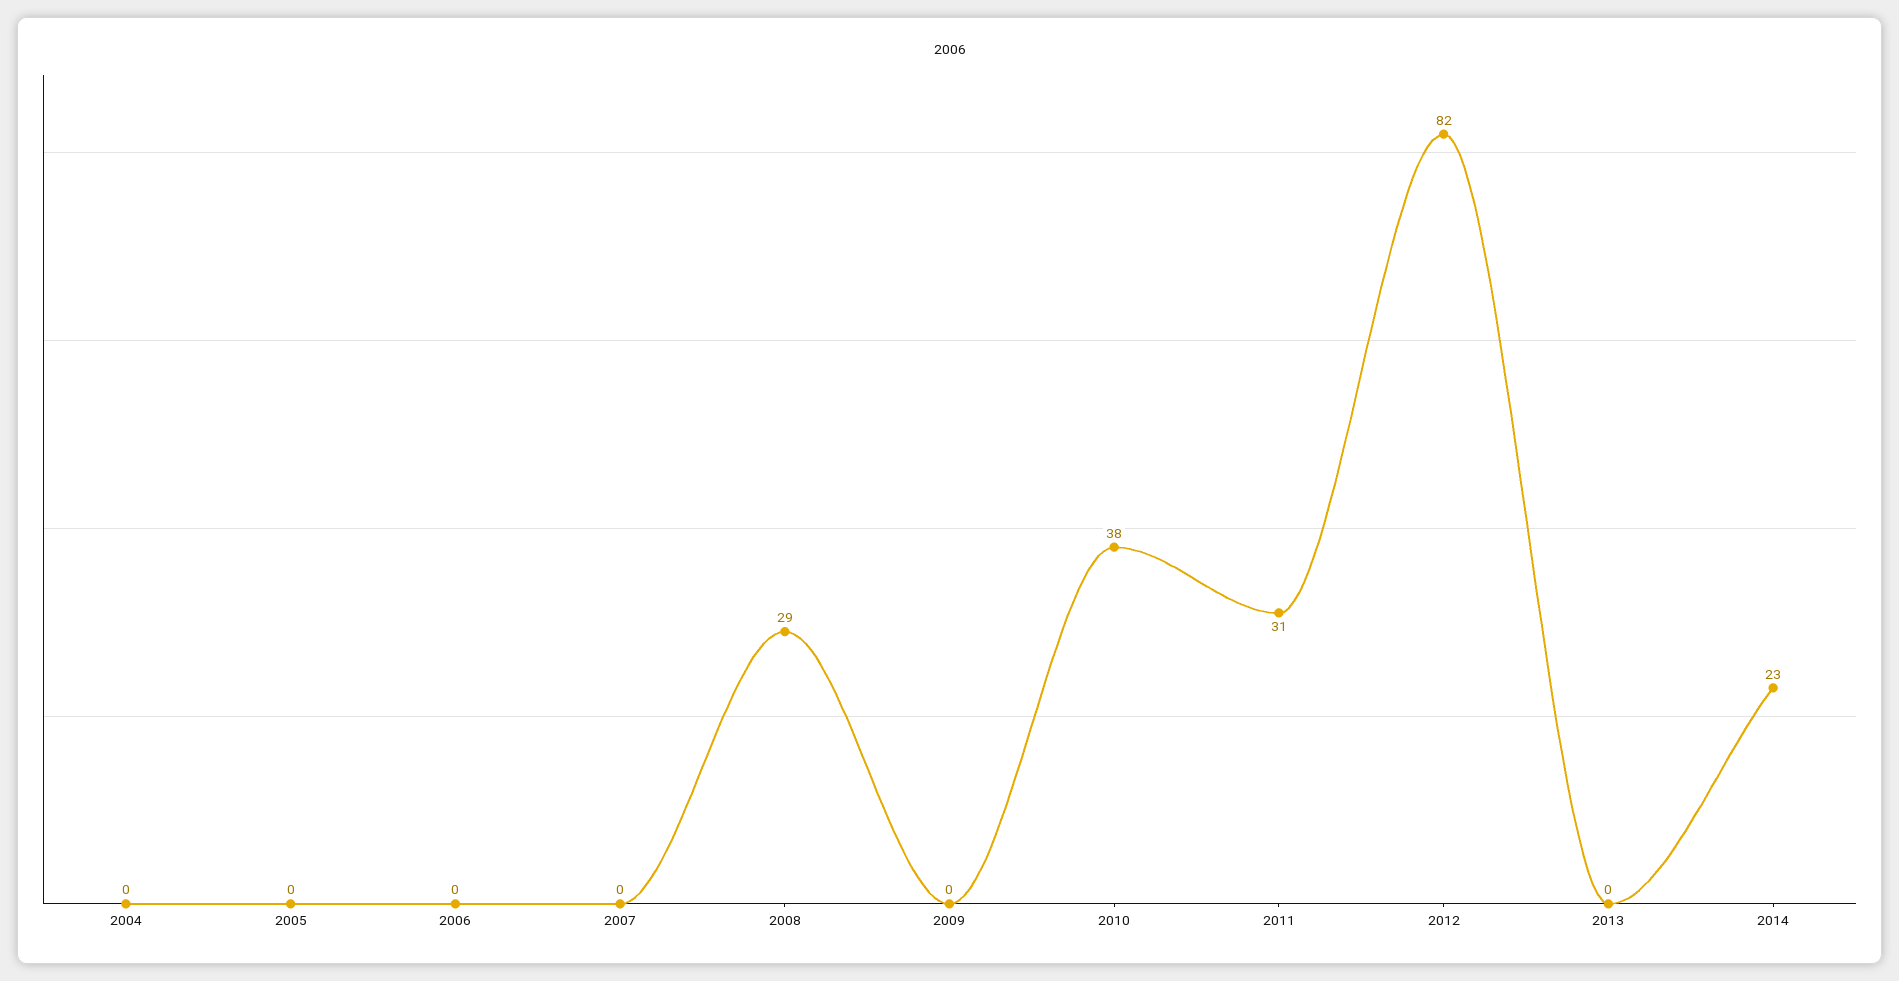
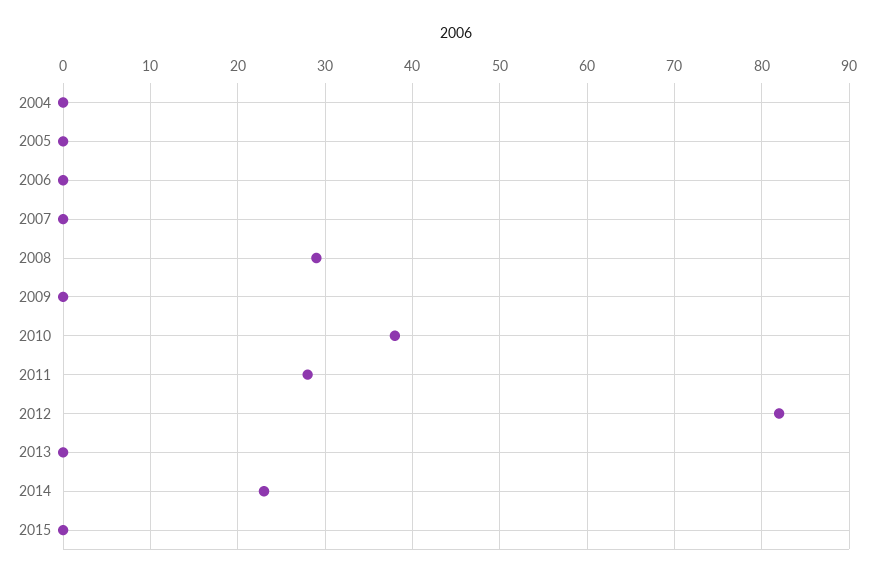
2011: 31 -> 28
2015: none -> 0

